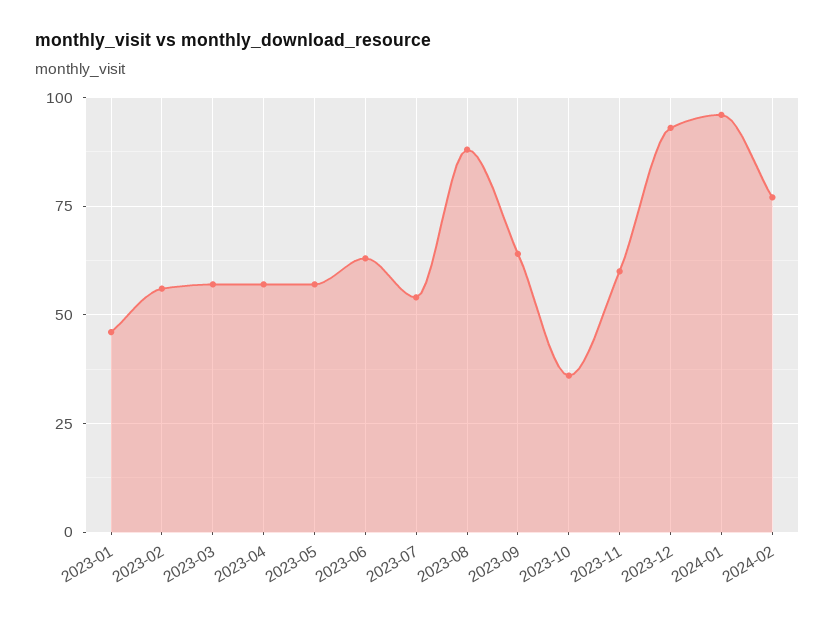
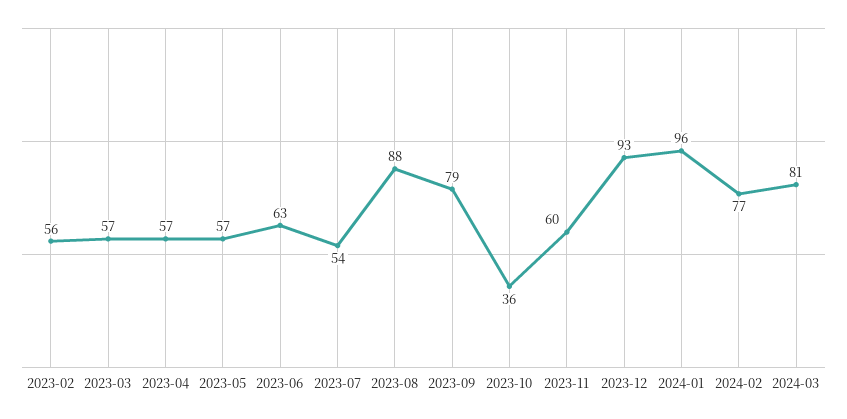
2023-01: 45 -> none
2023-09: 65 -> 79
2024-03: none -> 81

